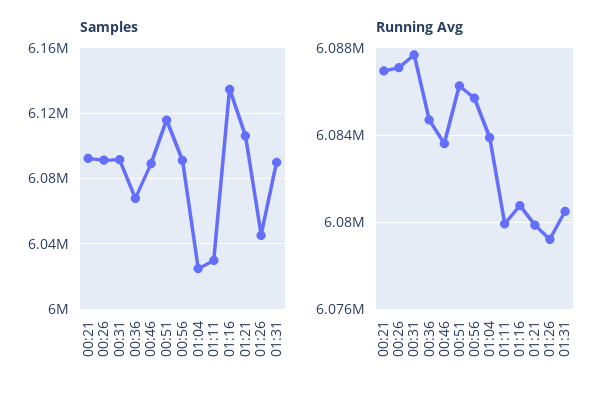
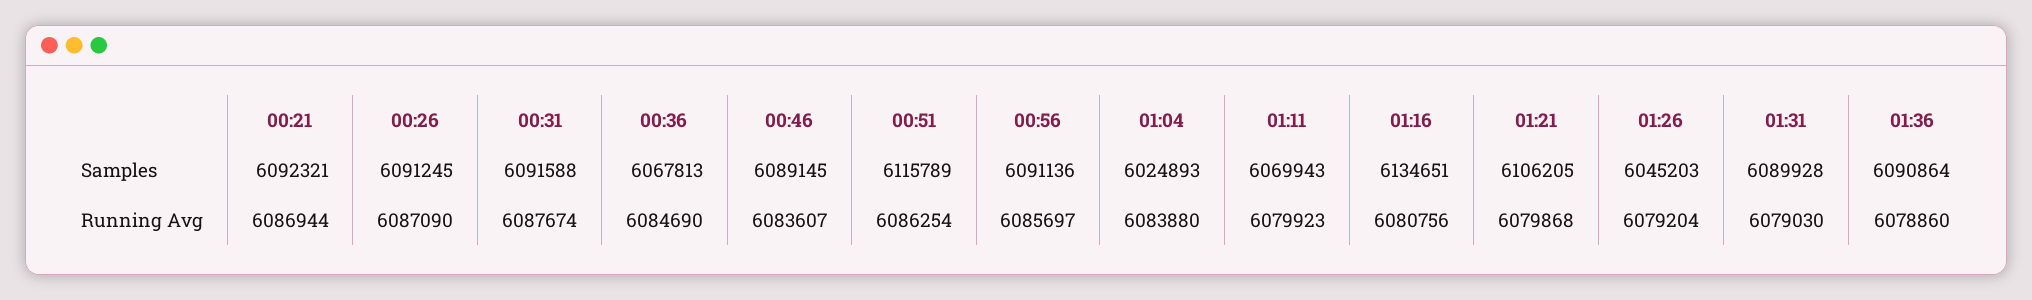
Samples, 01:11: 6030000 -> 6069943
Running Avg, 01:31: 6080500 -> 6079030
Samples, 01:36: none -> 6090864
Running Avg, 01:36: none -> 6078860

